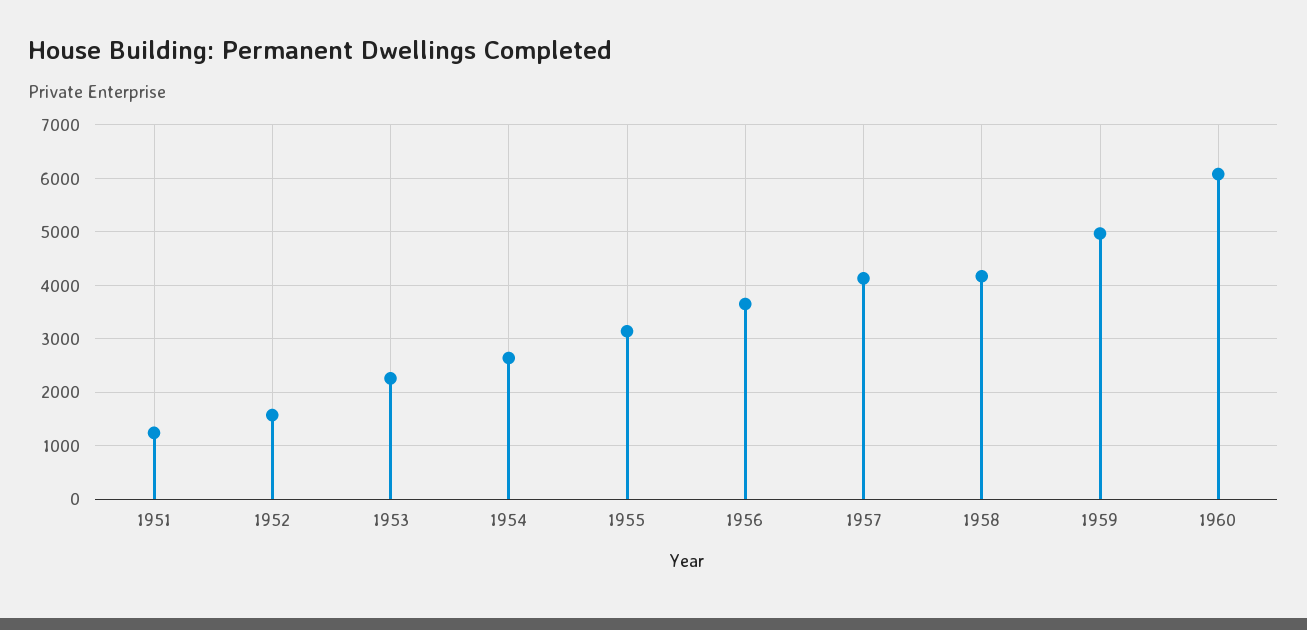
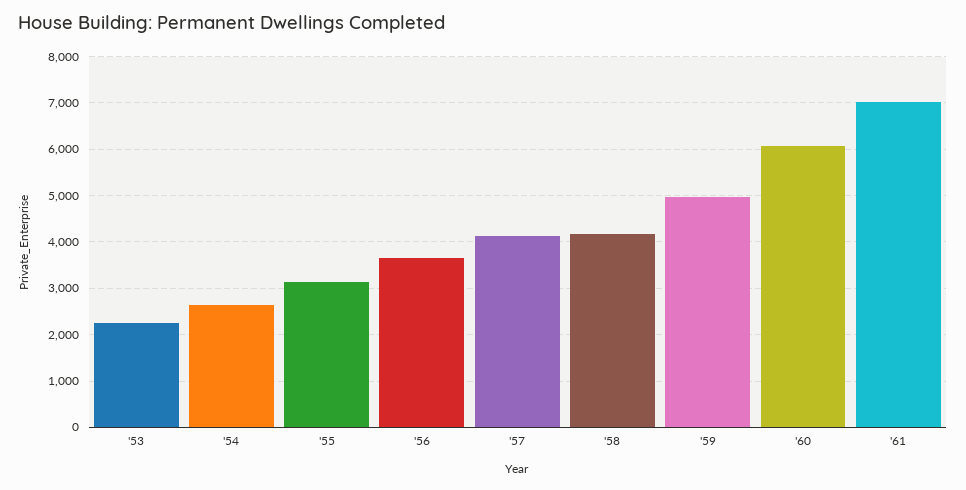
1951: 1200 -> none
1952: 1600 -> none
'61: none -> 7000

